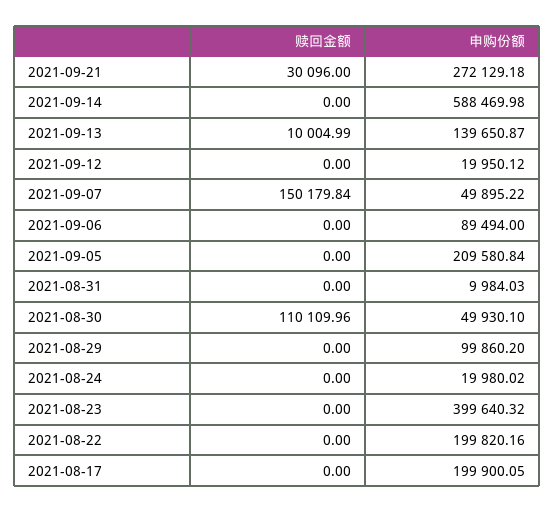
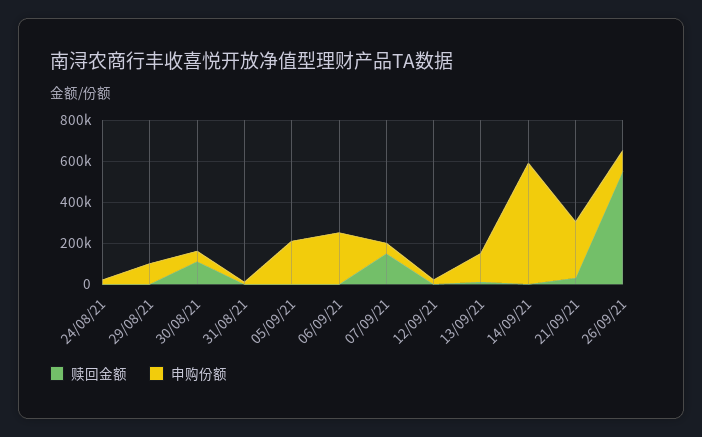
申购份额, 2021-09-06: 89494 -> 250000
赎回金额, 2021-08-23: 0 -> none
申购份额, 2021-08-23: 399640.32 -> none
赎回金额, 2021-08-22: 0 -> none
申购份额, 2021-08-22: 199820.16 -> none
赎回金额, 2021-08-17: 0 -> none
申购份额, 2021-08-17: 199900.05 -> none
赎回金额, 26/09/21: none -> 550000
申购份额, 26/09/21: none -> 100000

